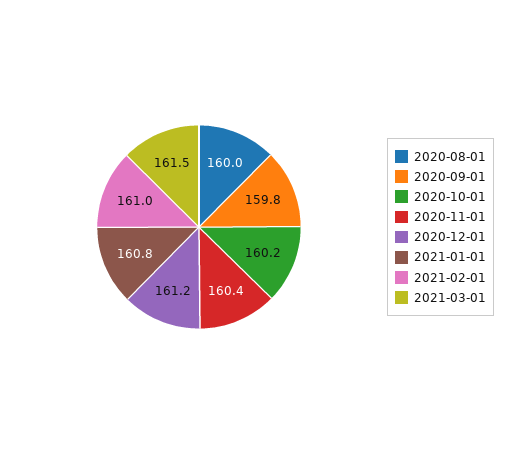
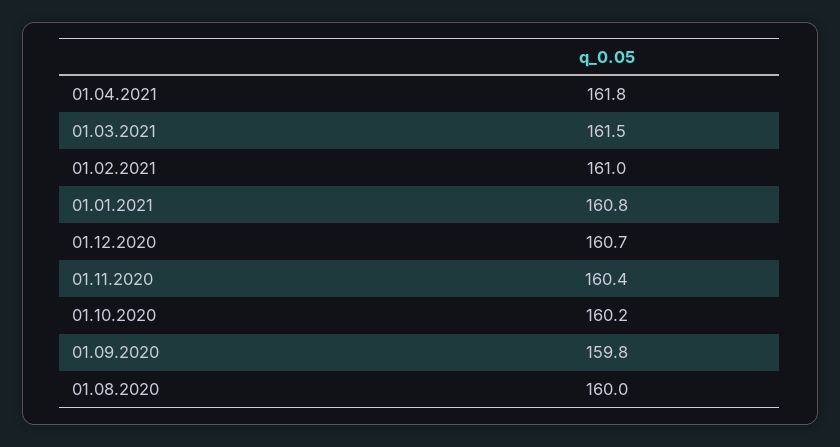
2020-12-01: 161.2 -> 160.7
01.04.2021: none -> 161.8

